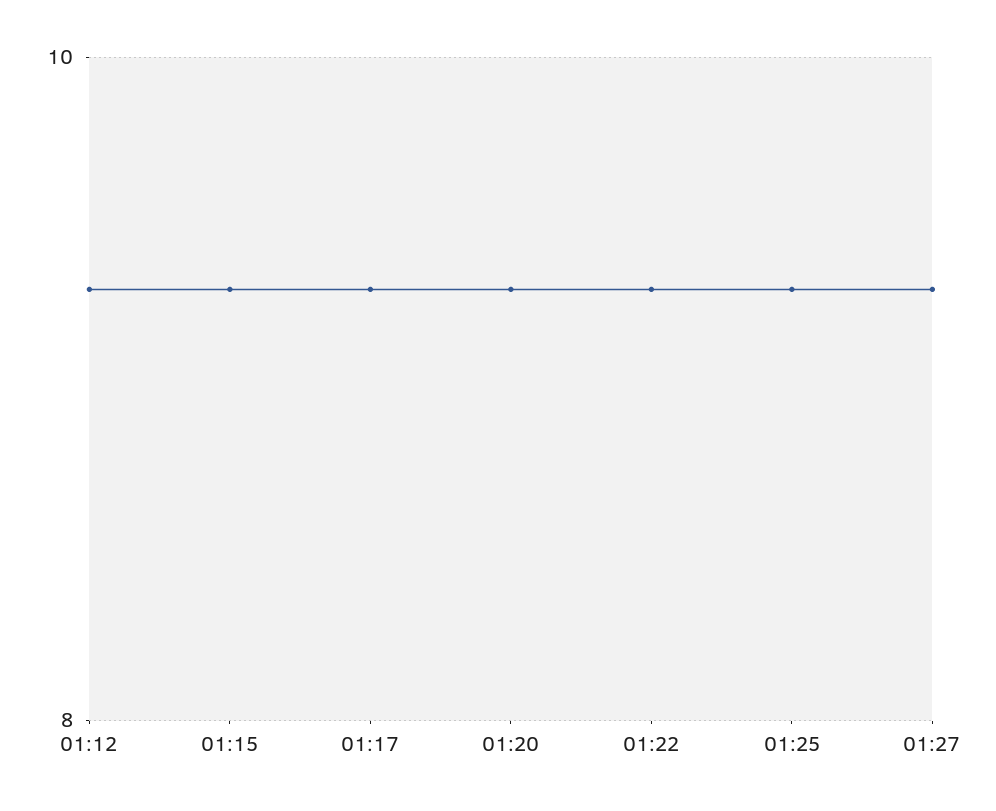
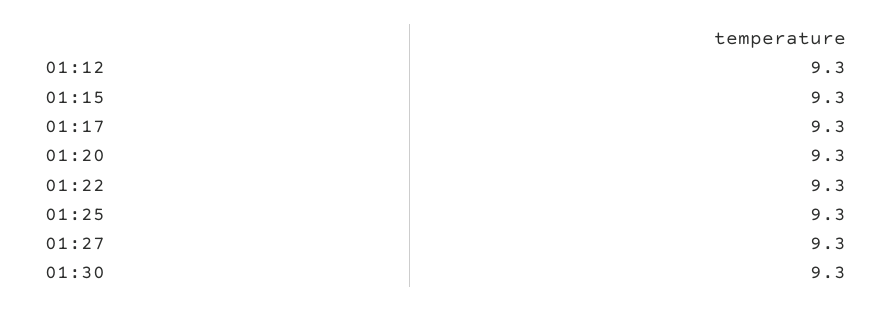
01:30: none -> 9.3

